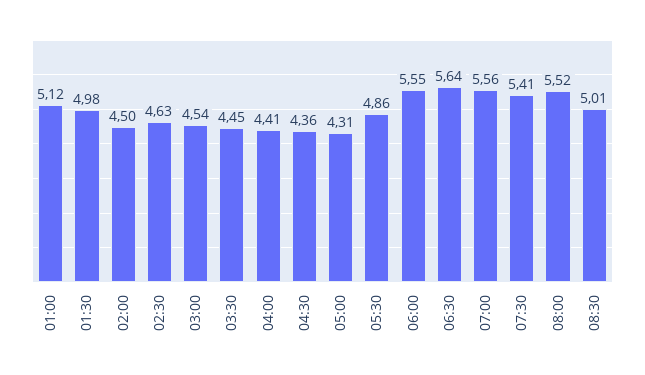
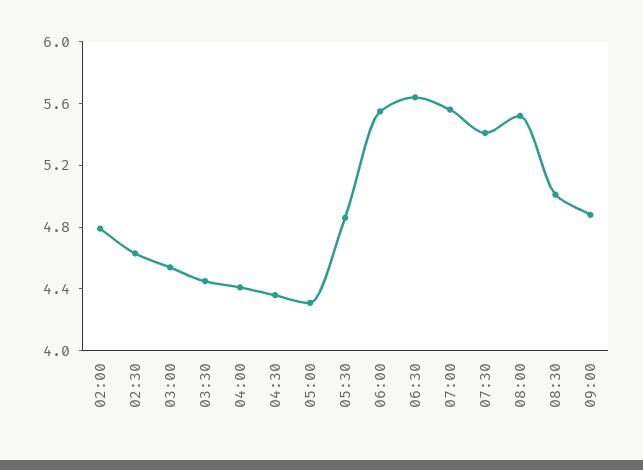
01:00: 5.12 -> none
01:30: 4.98 -> none
02:00: 4.5 -> 4.8
09:00: none -> 4.9

